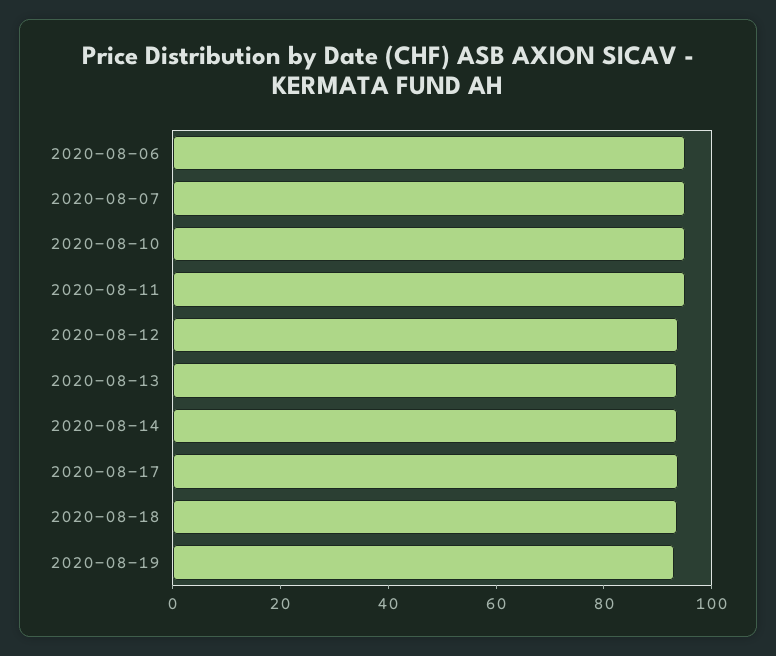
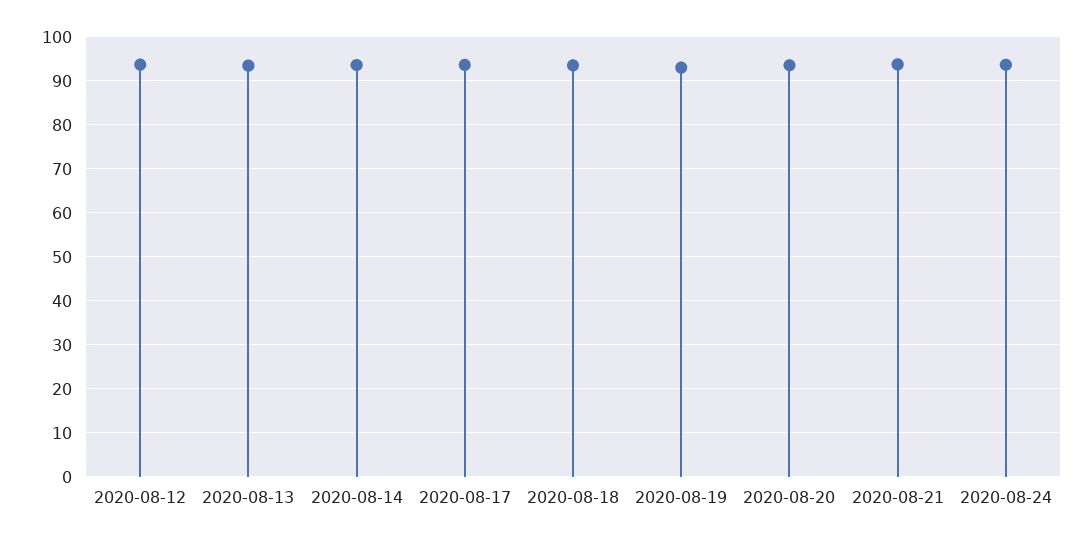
2020-08-06: 95 -> none
2020-08-07: 95 -> none
2020-08-10: 95 -> none
2020-08-11: 95 -> none
2020-08-20: none -> 94
2020-08-21: none -> 94
2020-08-24: none -> 94

